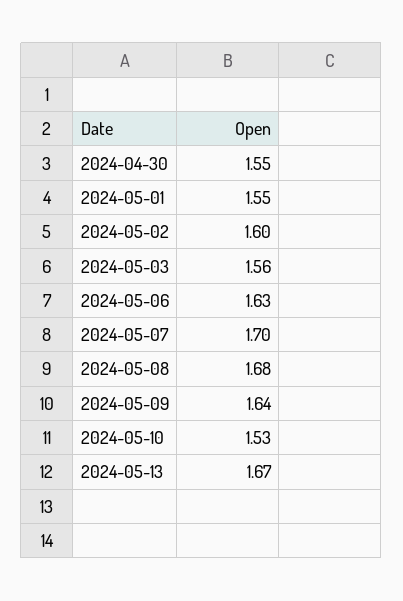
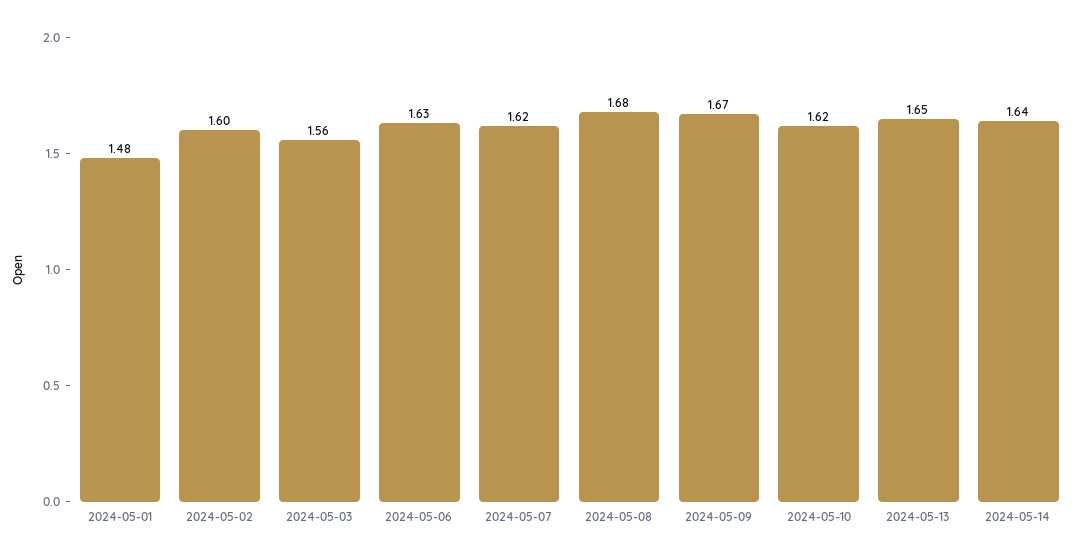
2024-04-30: 1.55 -> none
2024-05-01: 1.55 -> 1.48
2024-05-07: 1.7 -> 1.62
2024-05-09: 1.64 -> 1.67
2024-05-10: 1.53 -> 1.62
2024-05-13: 1.67 -> 1.65
2024-05-14: none -> 1.64

